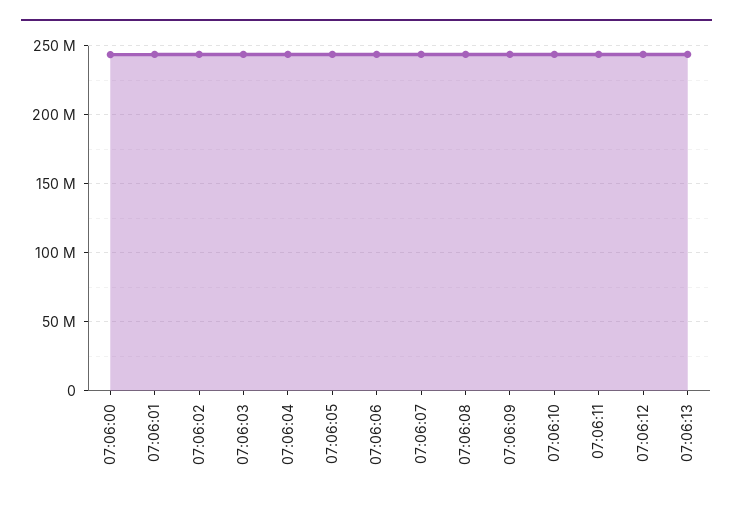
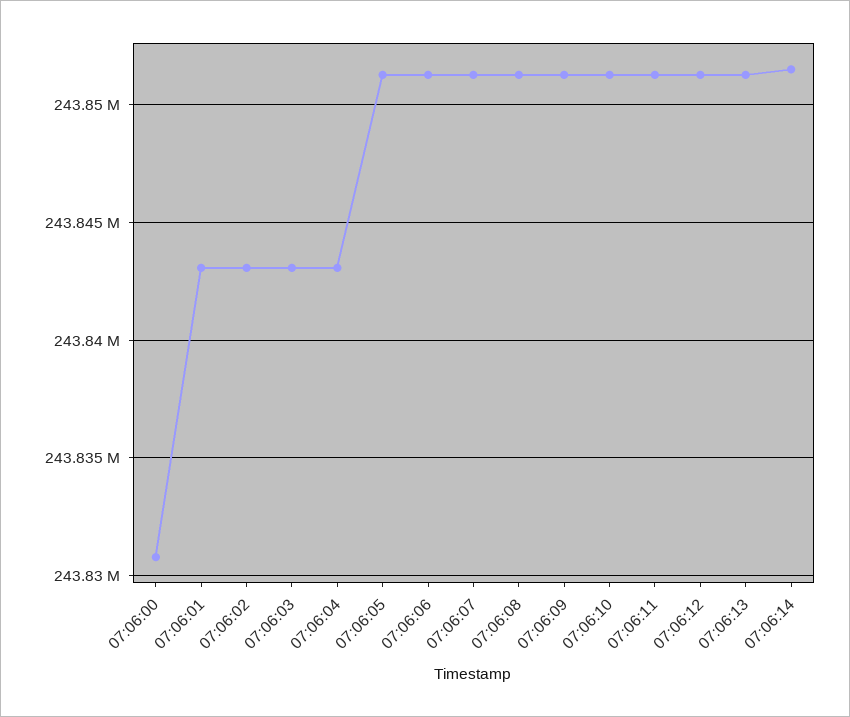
07:06:14: none -> 243851500

